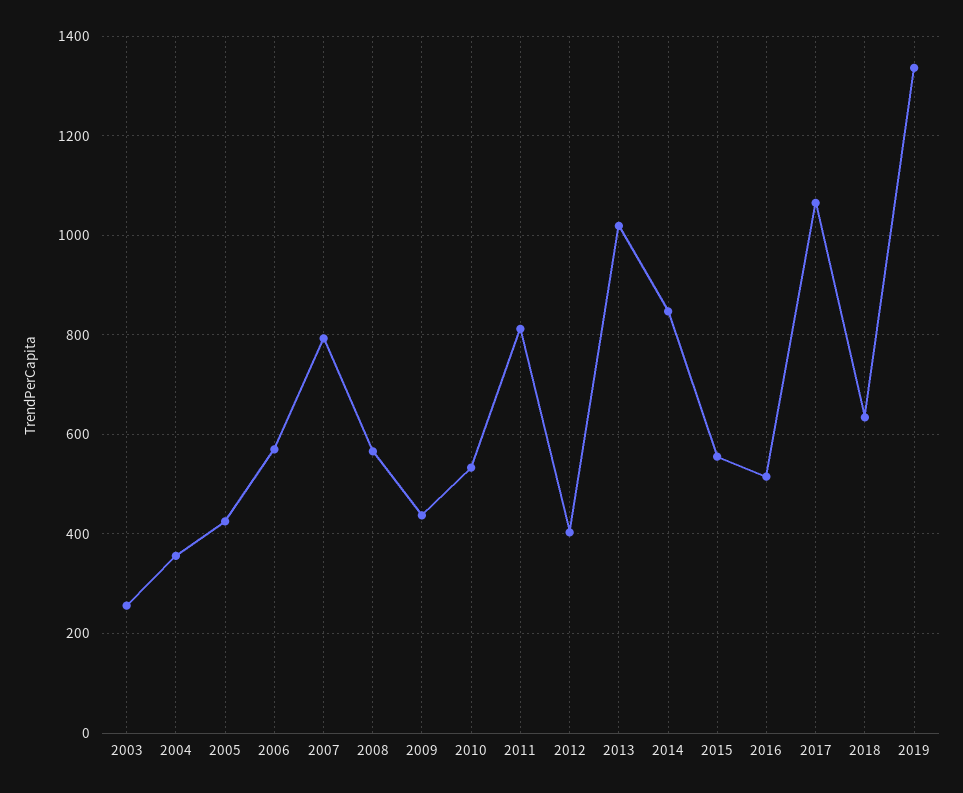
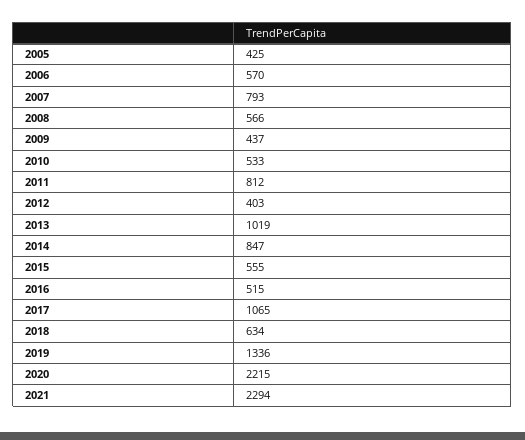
2003: 260 -> none
2004: 360 -> none
2020: none -> 2215
2021: none -> 2294

